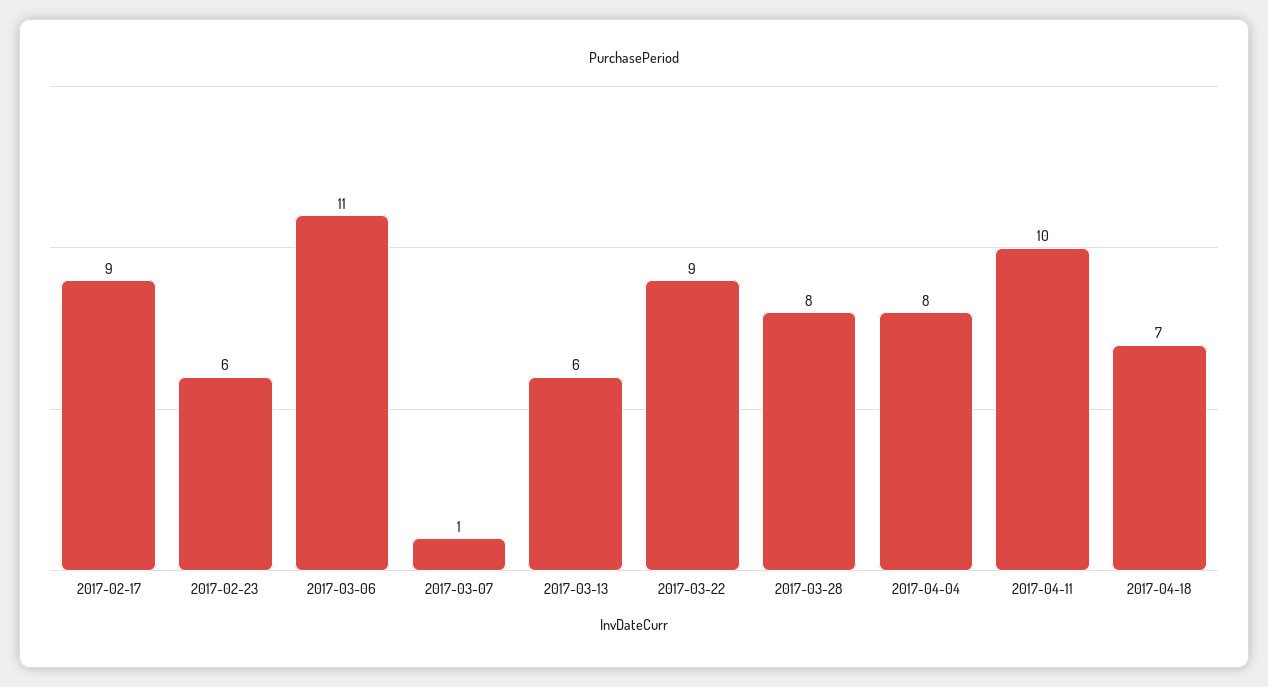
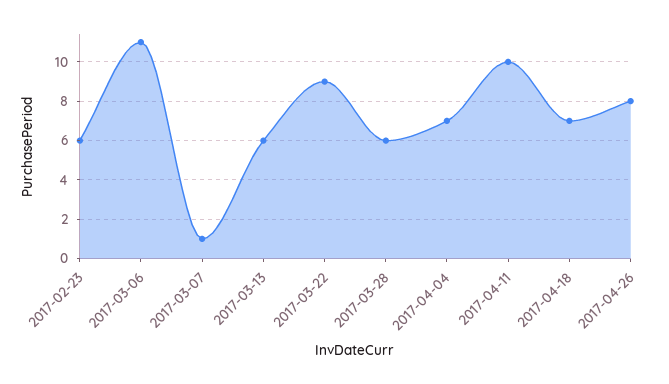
2017-02-17: 9 -> none
2017-03-28: 8 -> 6
2017-04-04: 8 -> 7
2017-04-26: none -> 8

